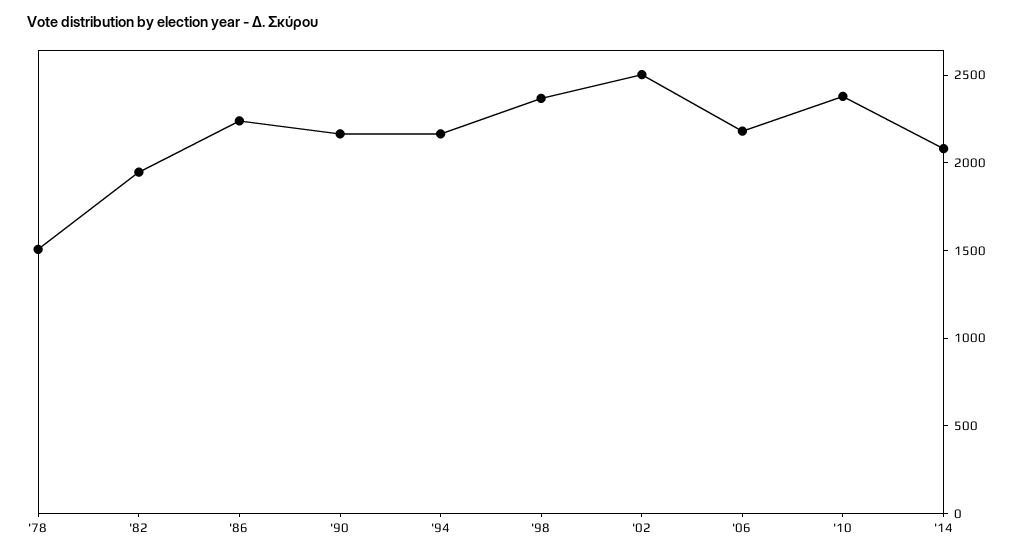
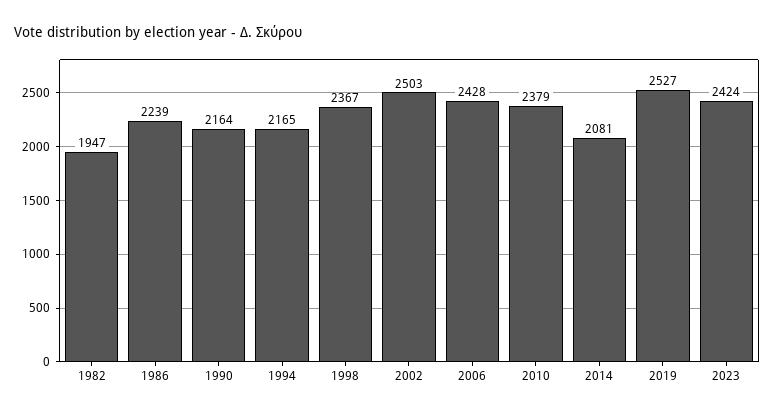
'78: 1500 -> none
'06: 2200 -> 2428
2019: none -> 2527
2023: none -> 2424

